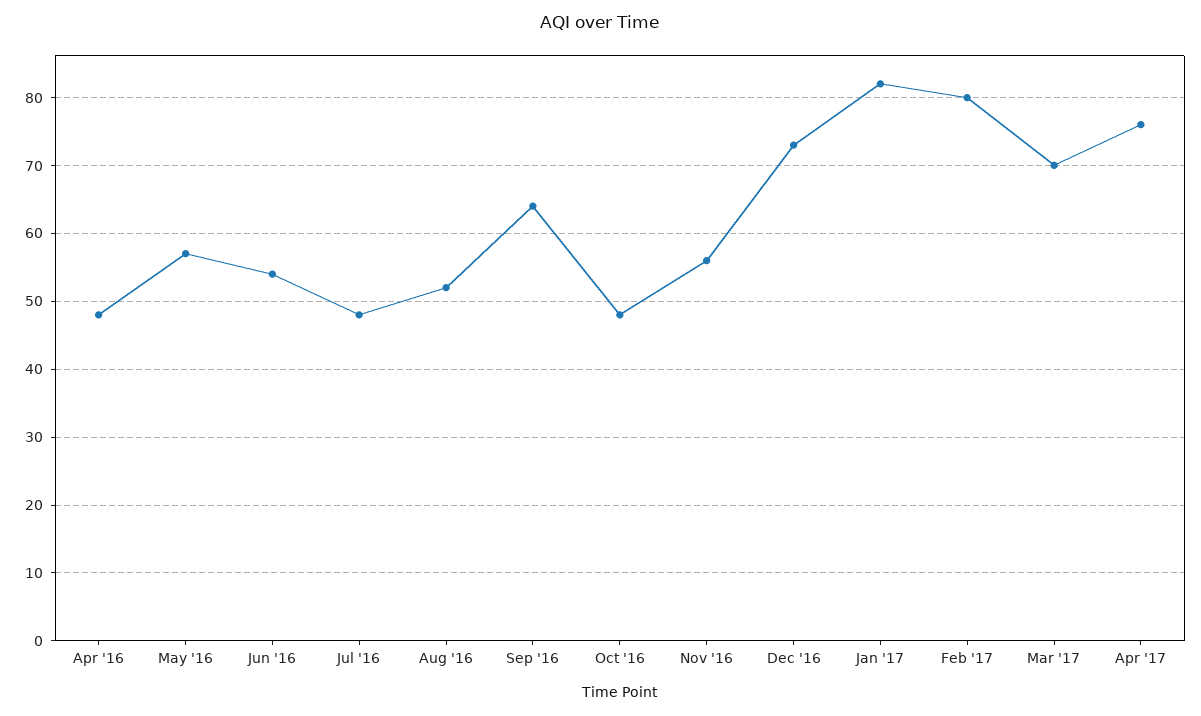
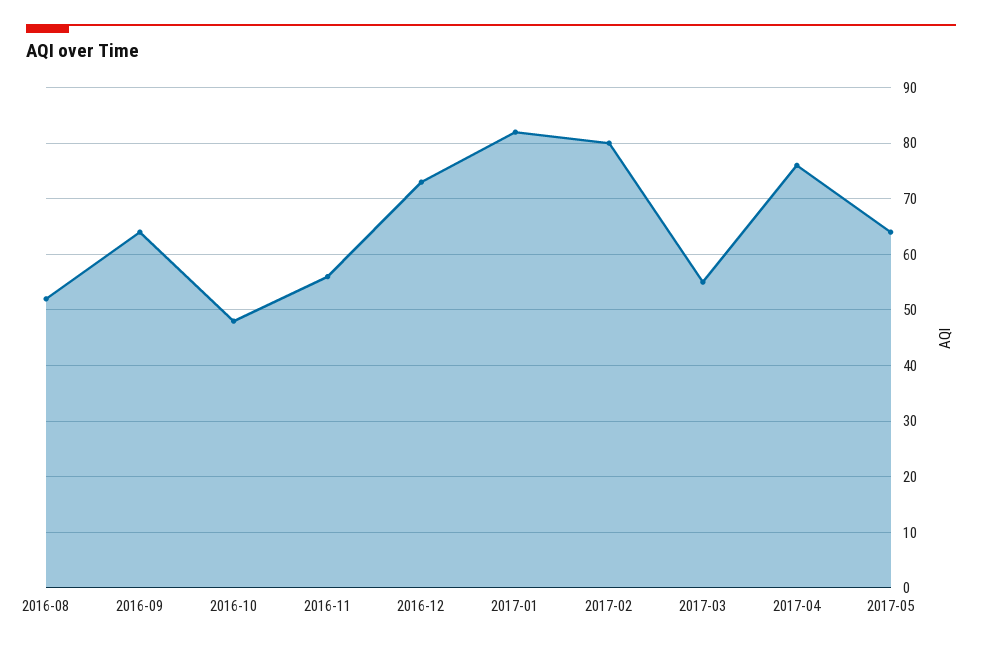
Apr '16: 48 -> none
May '16: 57 -> none
Jun '16: 54 -> none
Jul '16: 48 -> none
Mar '17: 70 -> 55
2017-05: none -> 65

